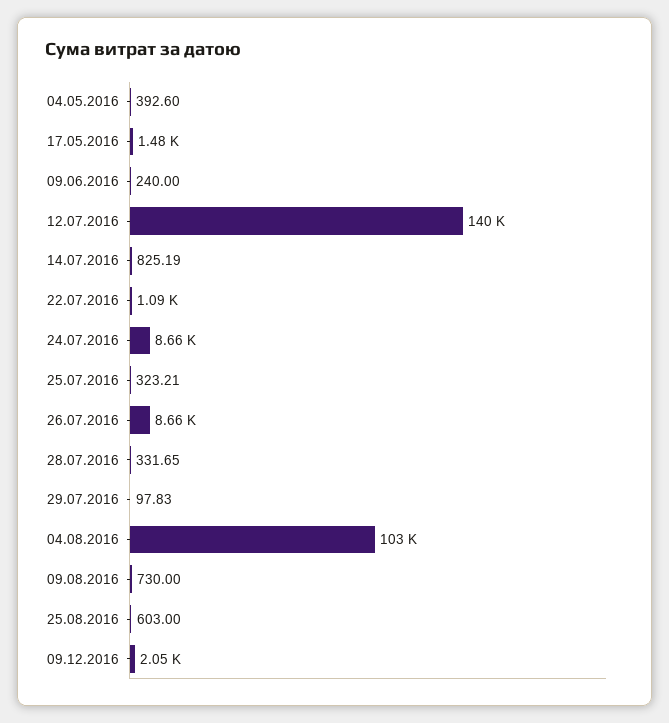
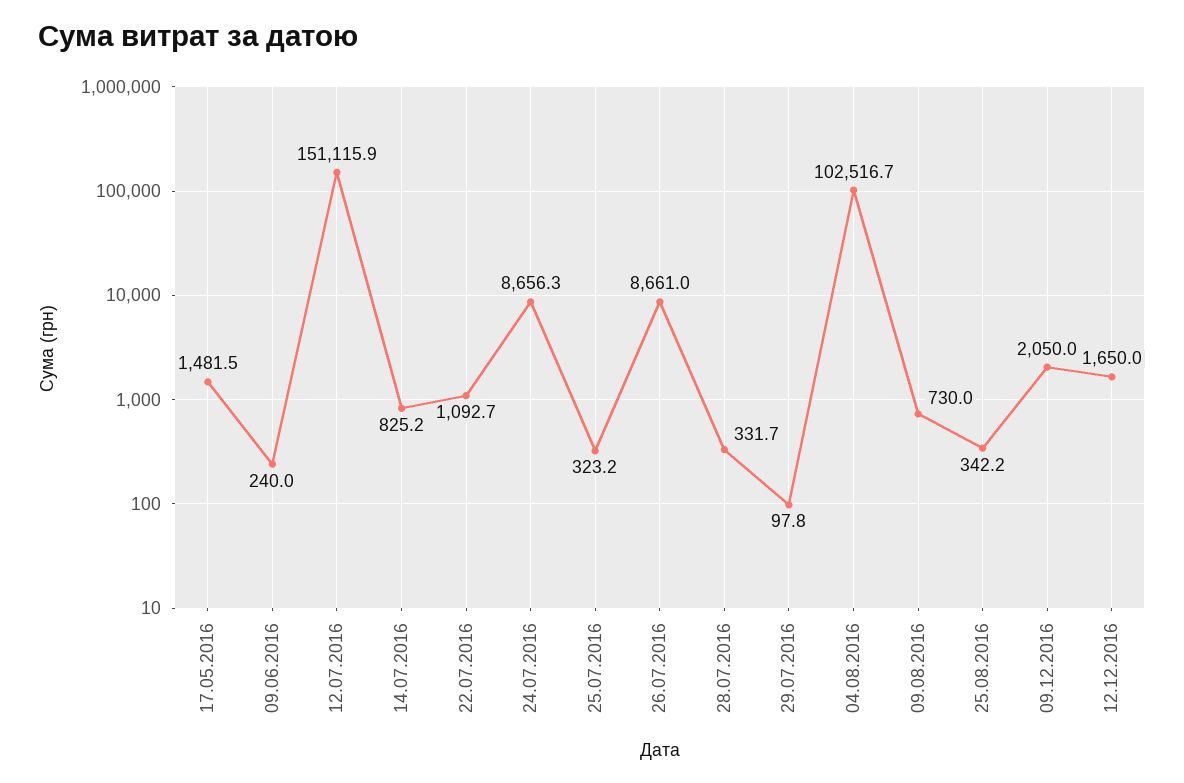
04.05.2016: 392.6 -> none
12.07.2016: 140000 -> 151115.9
25.08.2016: 603 -> 342.2
12.12.2016: none -> 1650

